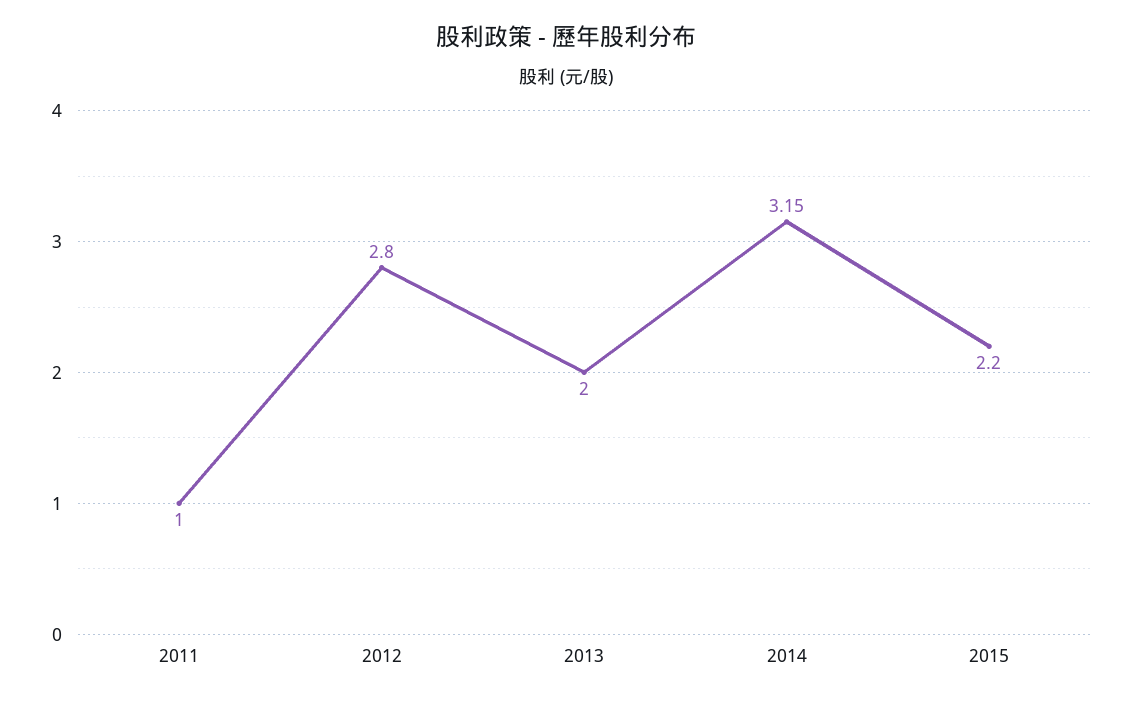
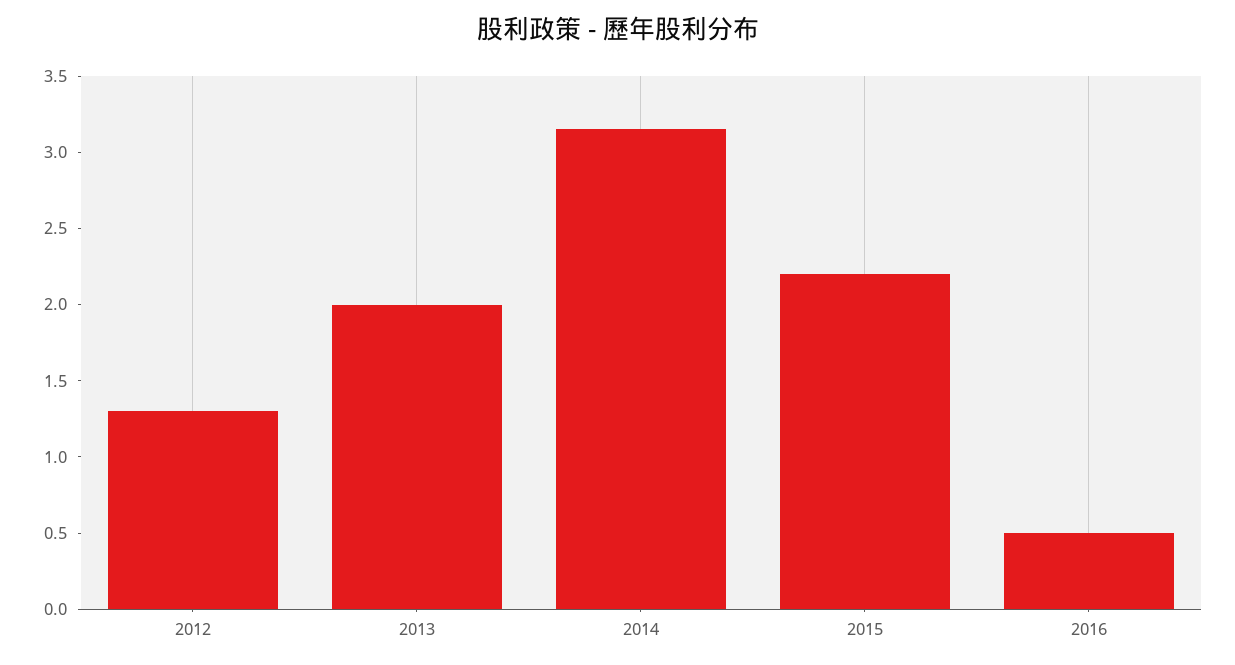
2011: 1 -> none
2012: 2.8 -> 1.3
2016: none -> 0.5

